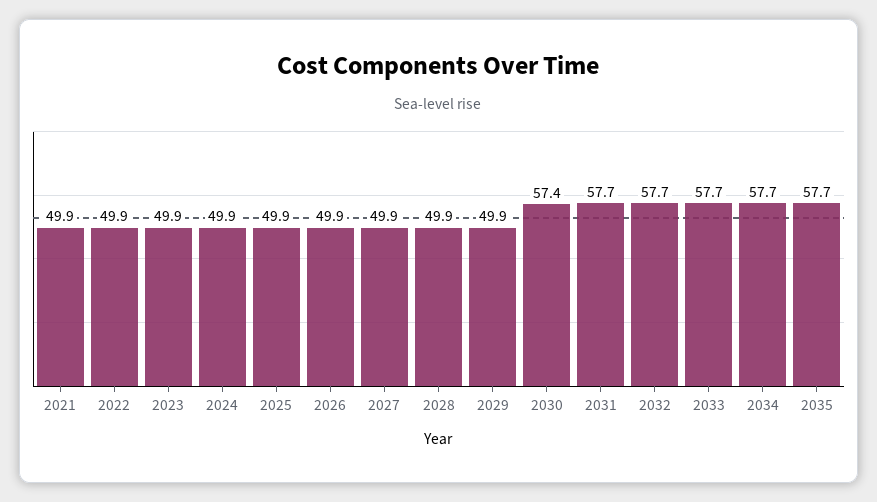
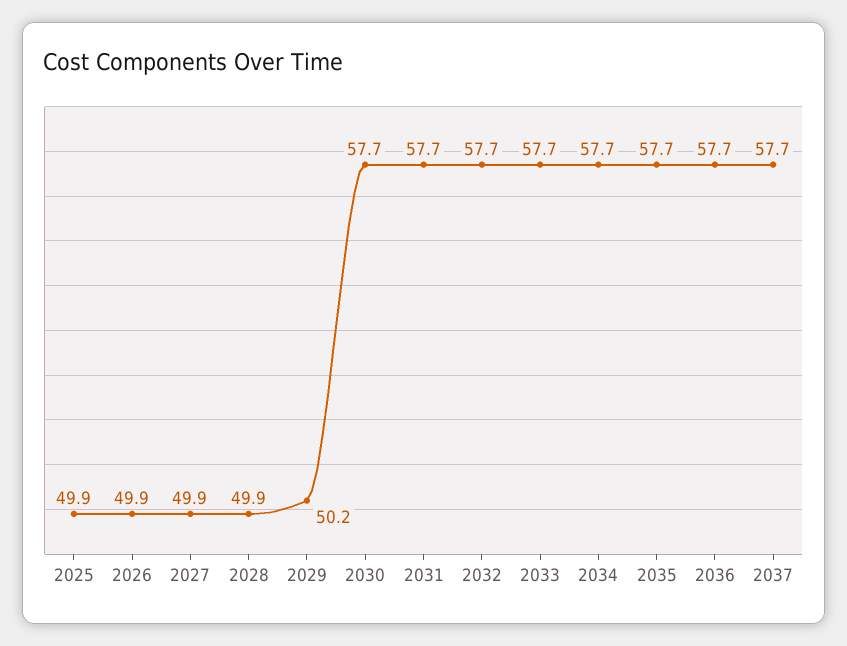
2021: 49.9 -> none
2022: 49.9 -> none
2023: 49.9 -> none
2024: 49.9 -> none
2029: 49.9 -> 50.2
2030: 57.4 -> 57.7
2036: none -> 57.7
2037: none -> 57.7

